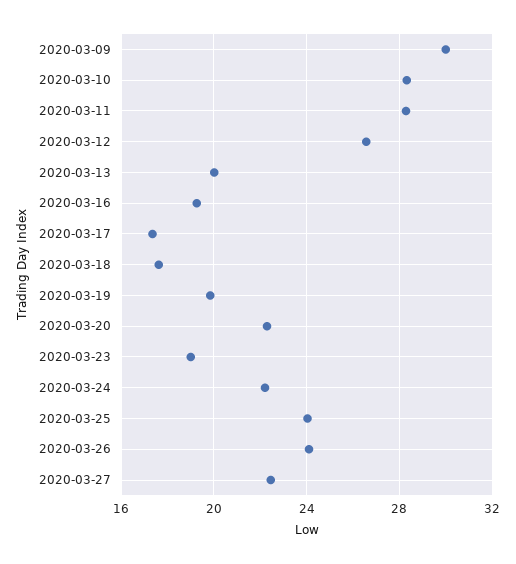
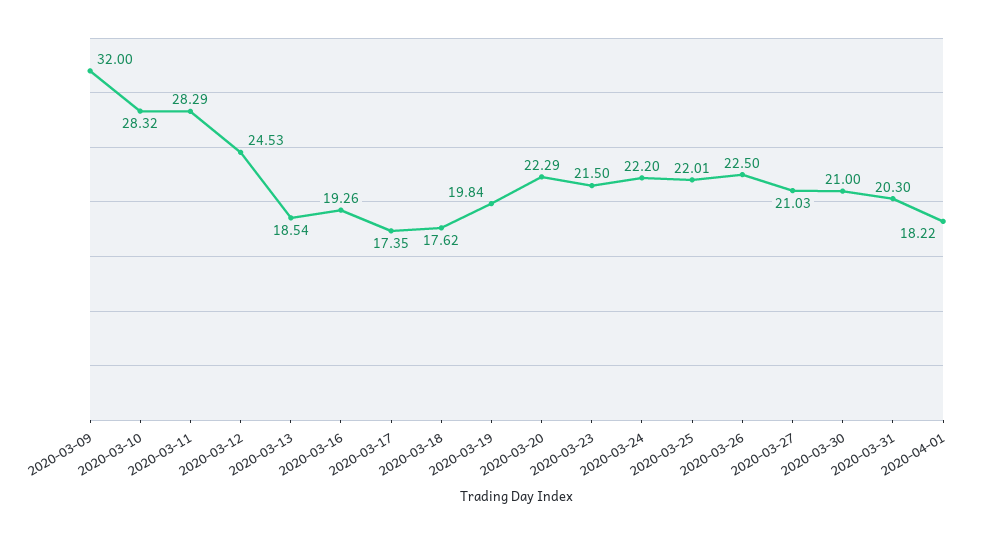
2020-03-09: 30 -> 32
2020-03-12: 26.5 -> 24.53
2020-03-13: 20 -> 18.54
2020-03-23: 19 -> 21.5
2020-03-25: 24 -> 22.01
2020-03-26: 24 -> 22.5
2020-03-27: 22.5 -> 21.03
2020-03-30: none -> 21
2020-03-31: none -> 20.3
2020-04-01: none -> 18.22

